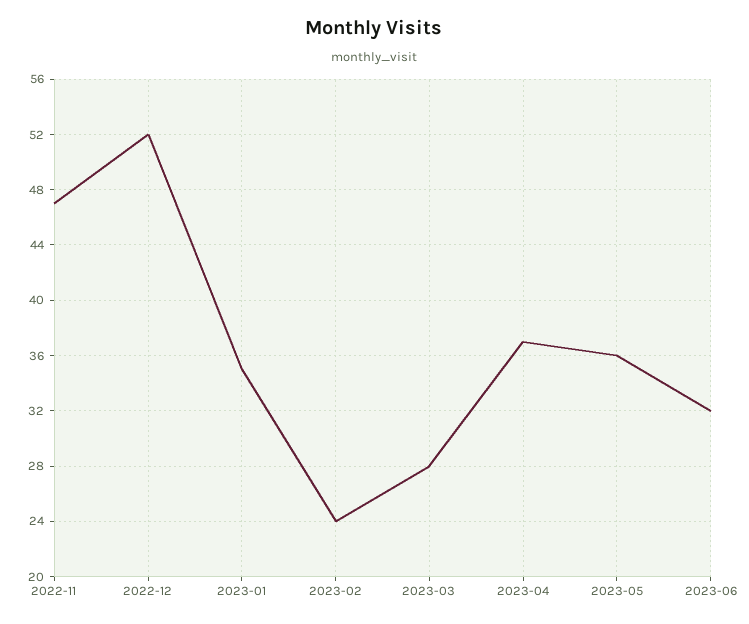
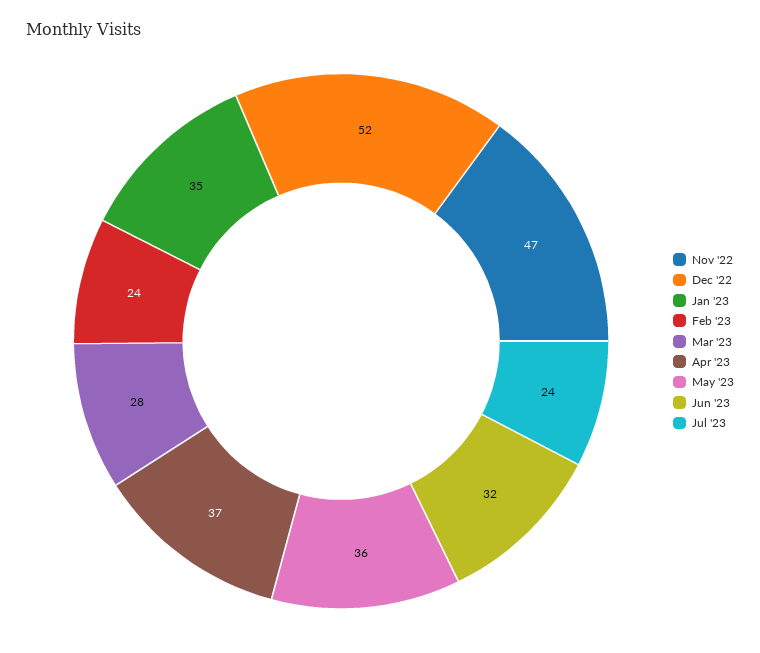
Jul '23: none -> 24

